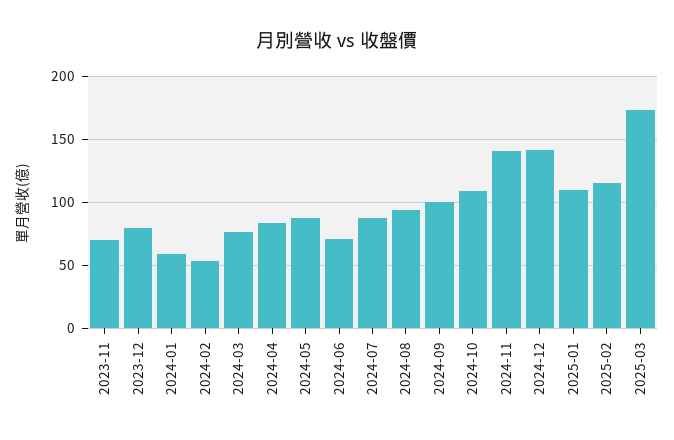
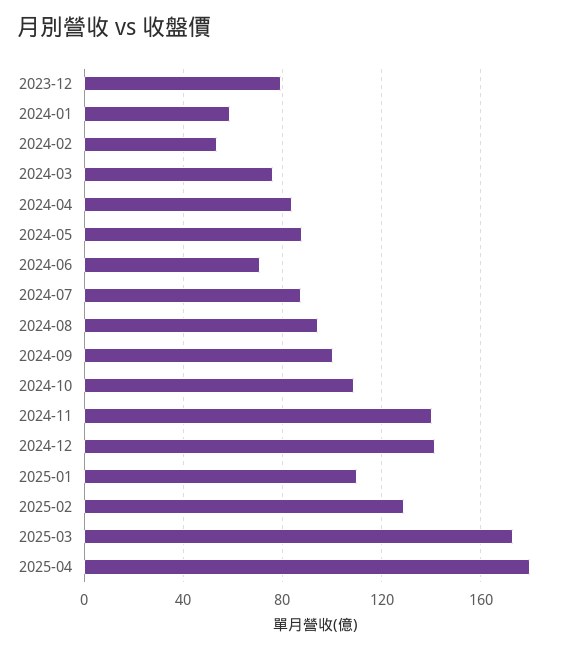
2023-11: 70 -> none
2025-02: 115 -> 130
2025-04: none -> 180

